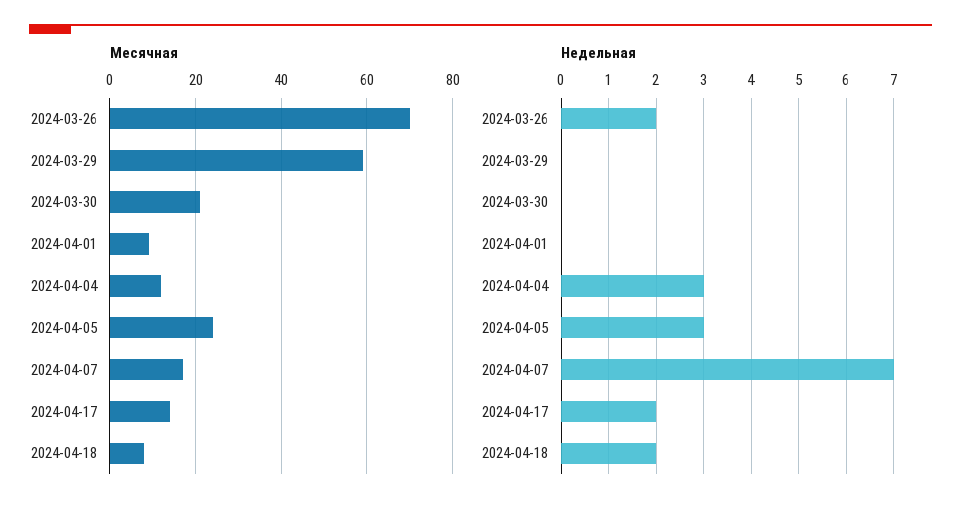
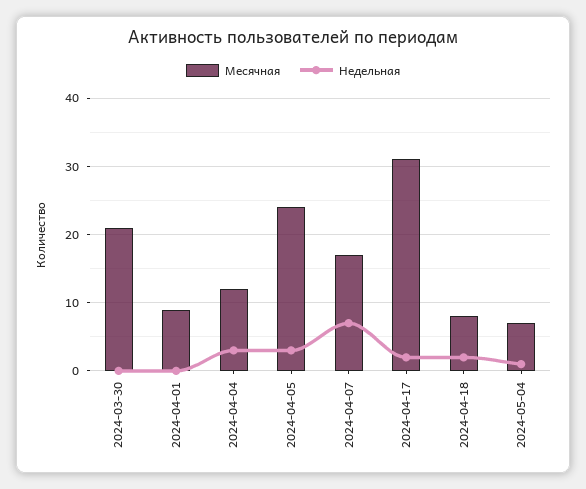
Месячная, 2024-03-26: 70 -> none
Месячная, 2024-03-29: 60 -> none
Месячная, 2024-04-17: 15 -> 31
Недельная, 2024-03-26: 2 -> none
Недельная, 2024-03-29: 0 -> none
Месячная, 2024-05-04: none -> 7
Недельная, 2024-05-04: none -> 1

